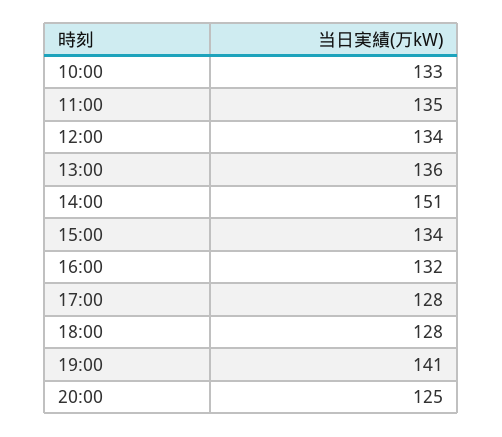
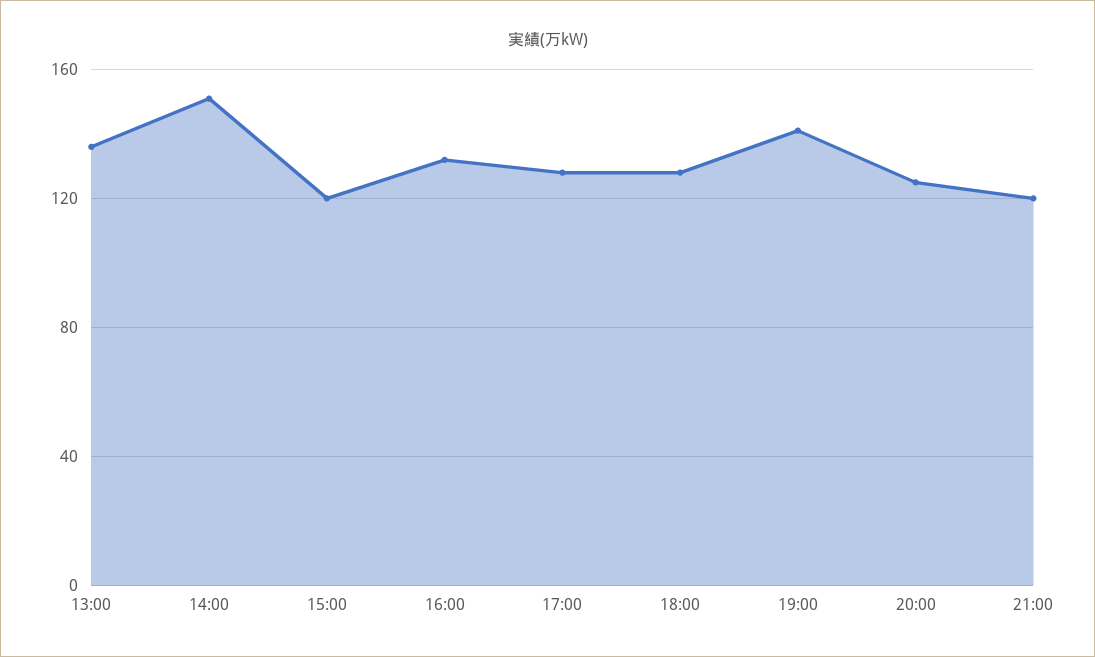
10:00: 133 -> none
11:00: 135 -> none
12:00: 134 -> none
15:00: 134 -> 120
21:00: none -> 120

